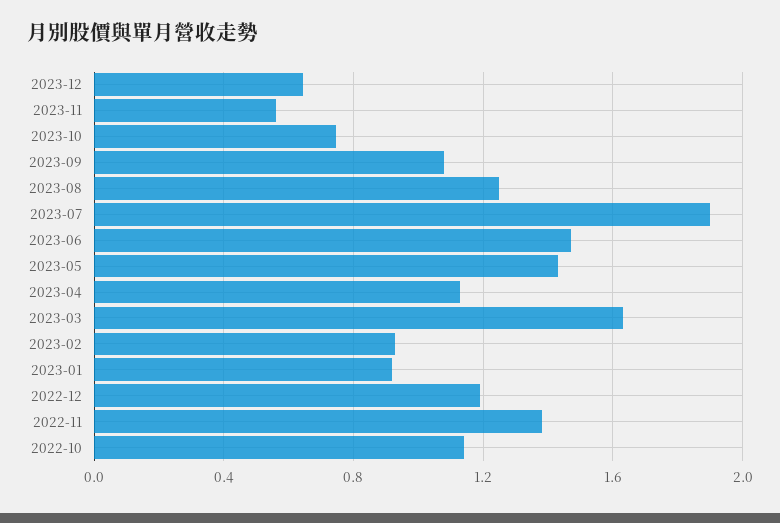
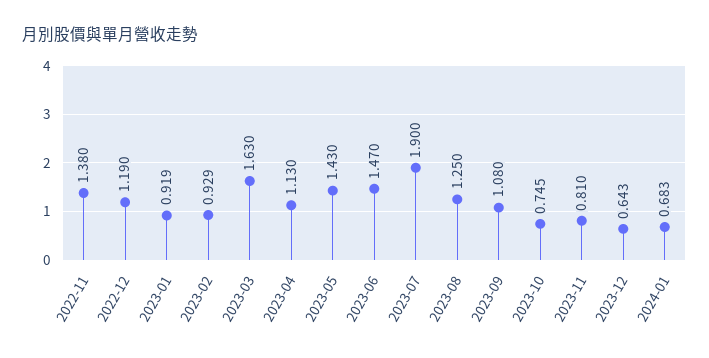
2023-11: 0.55 -> 0.81
2022-10: 1.15 -> none
2024-01: none -> 0.683

